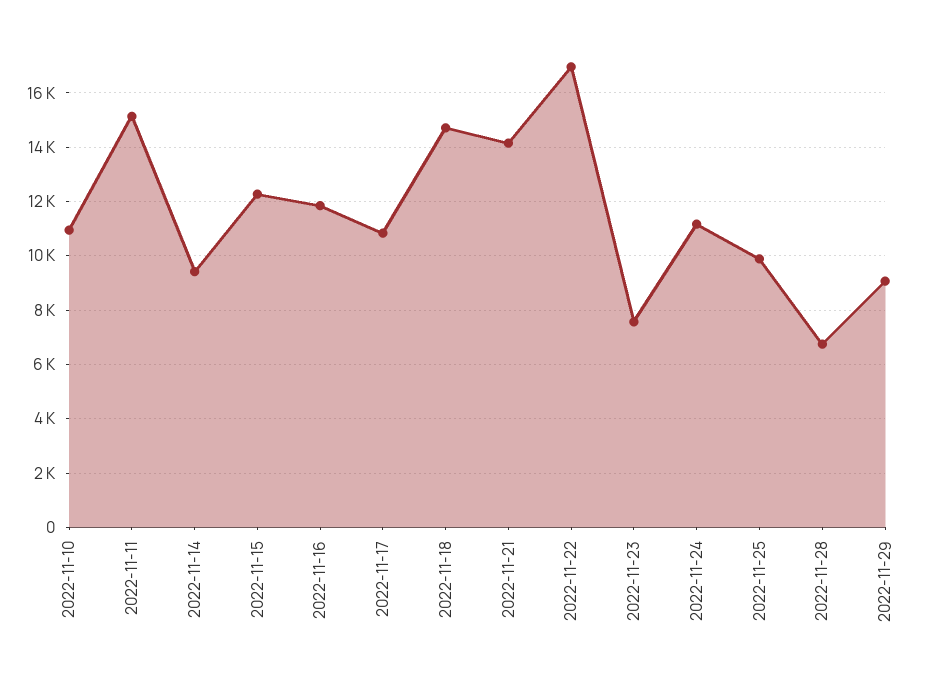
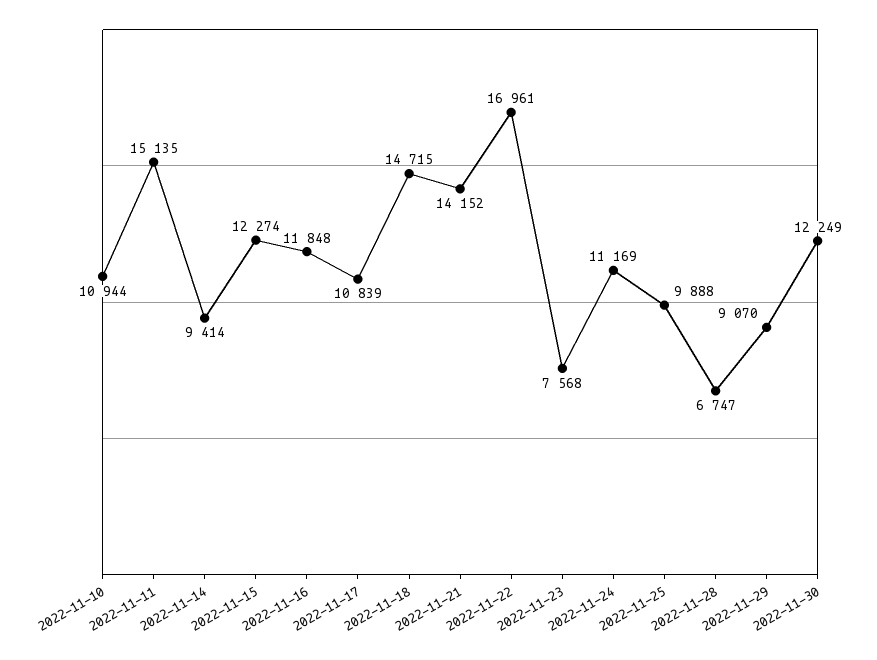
2022-11-30: none -> 12249

